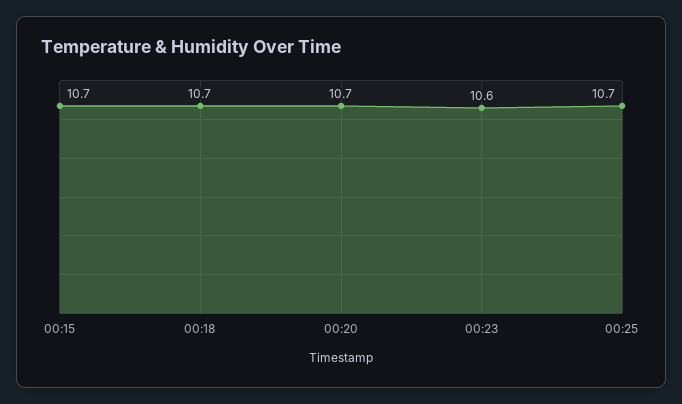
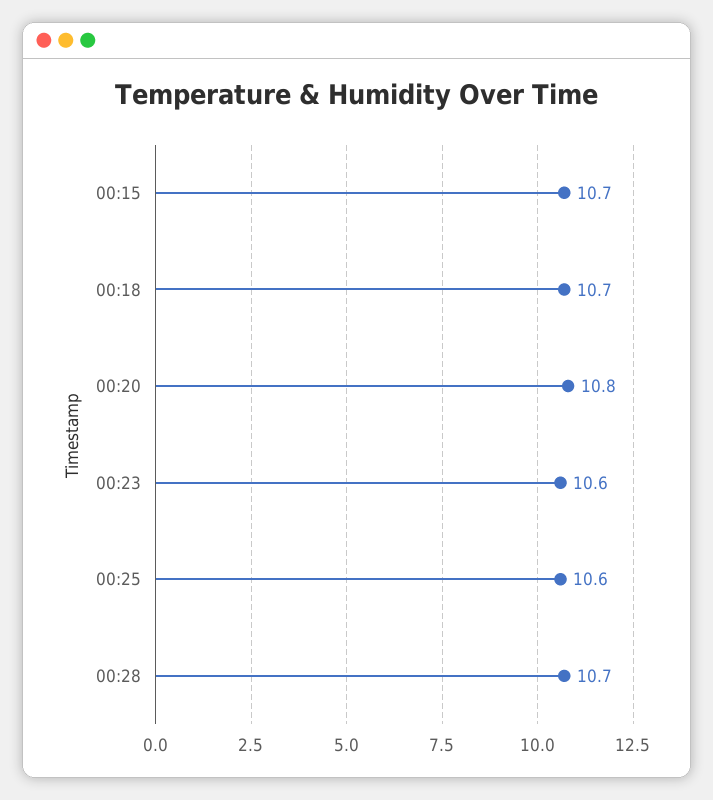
00:20: 10.7 -> 10.8
00:25: 10.7 -> 10.6
00:28: none -> 10.7

